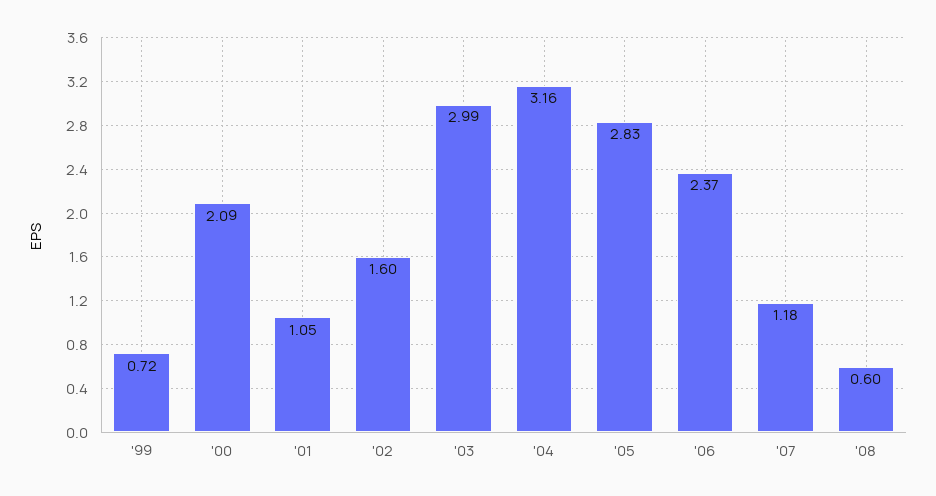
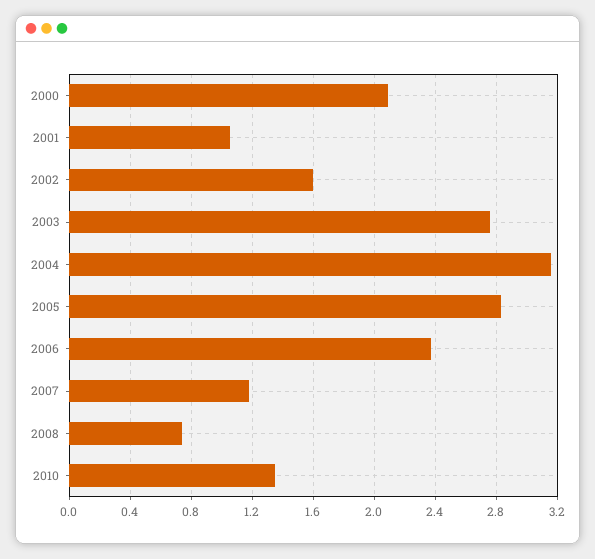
'99: 0.72 -> none
'03: 2.99 -> 2.75
'08: 0.6 -> 0.75
2010: none -> 1.35

